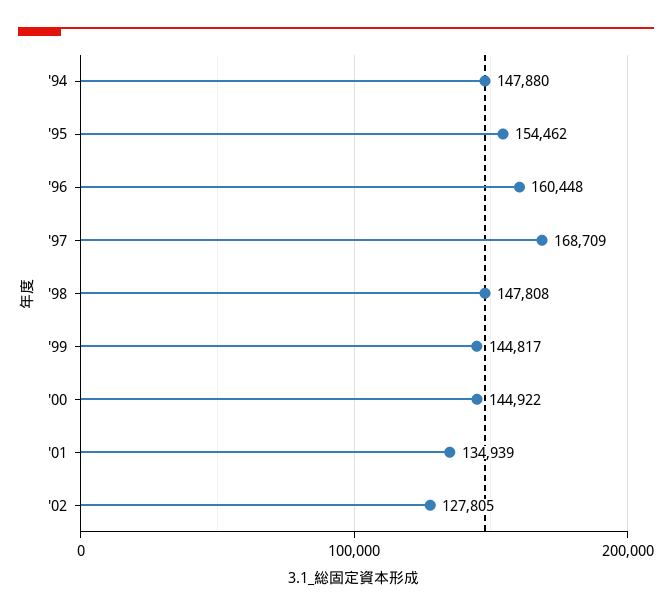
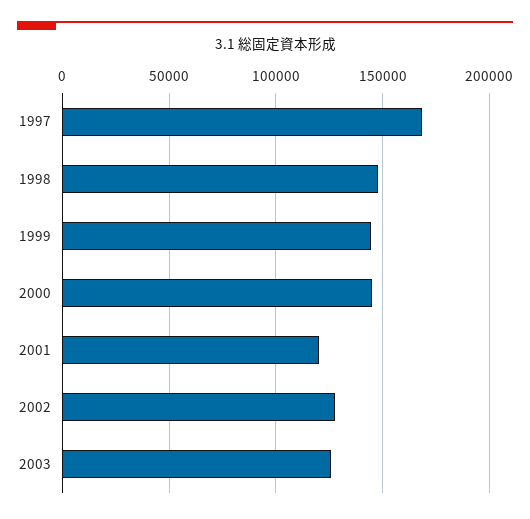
'94: 147880 -> none
'95: 154462 -> none
'96: 160448 -> none
'01: 134939 -> 120000
2003: none -> 125000

